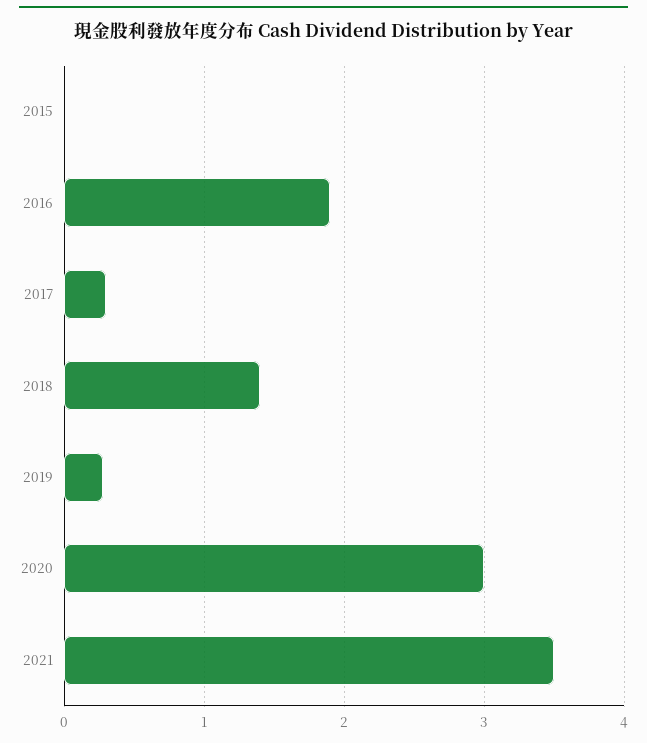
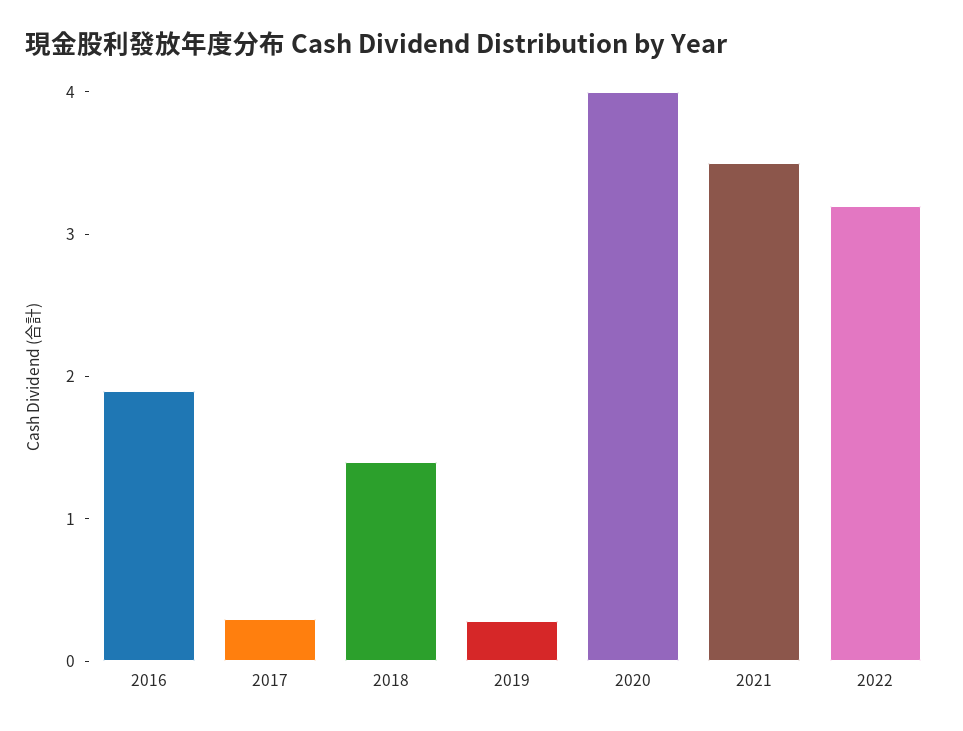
2015: 0 -> none
2020: 3 -> 4
2022: none -> 3.2

